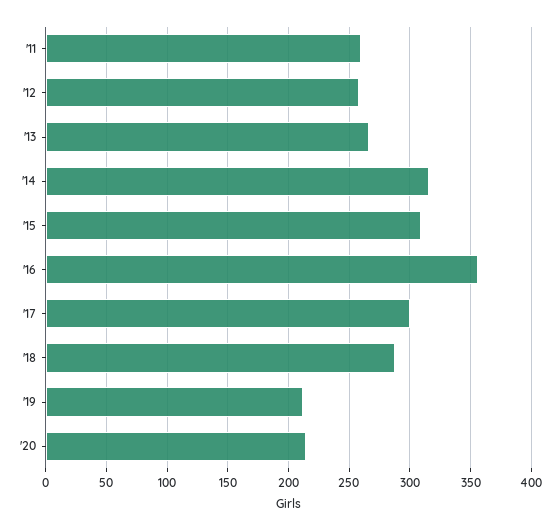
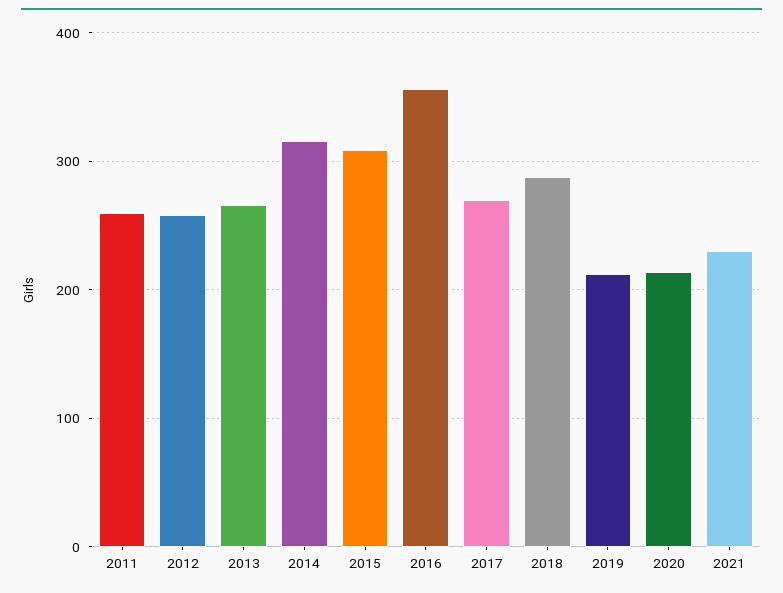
'17: 300 -> 270
2021: none -> 230

